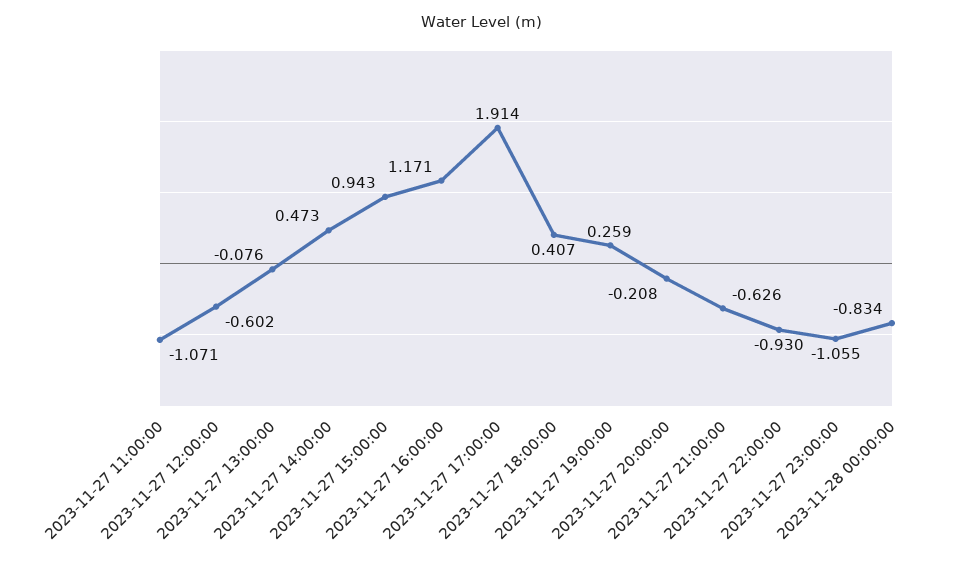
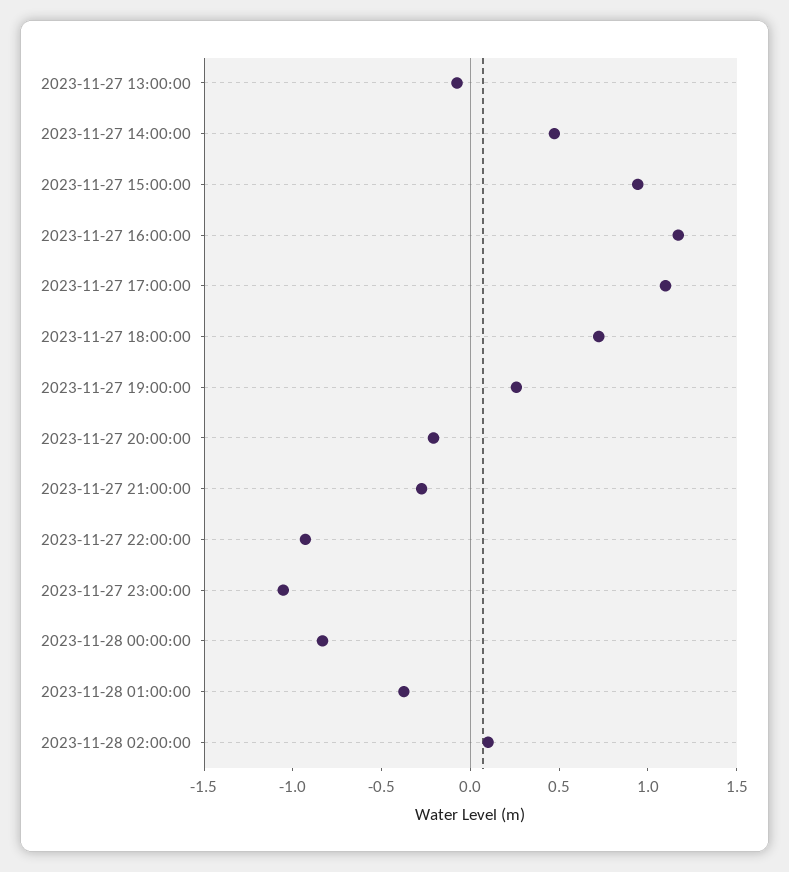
2023-11-27 11:00:00: -1.071 -> none
2023-11-27 12:00:00: -0.602 -> none
2023-11-27 17:00:00: 1.914 -> 1.1
2023-11-27 18:00:00: 0.407 -> 0.7
2023-11-27 21:00:00: -0.626 -> -0.3
2023-11-28 01:00:00: none -> -0.4
2023-11-28 02:00:00: none -> 0.1

